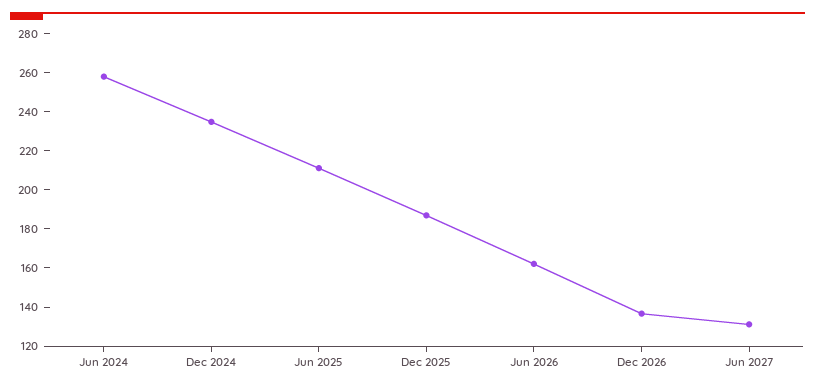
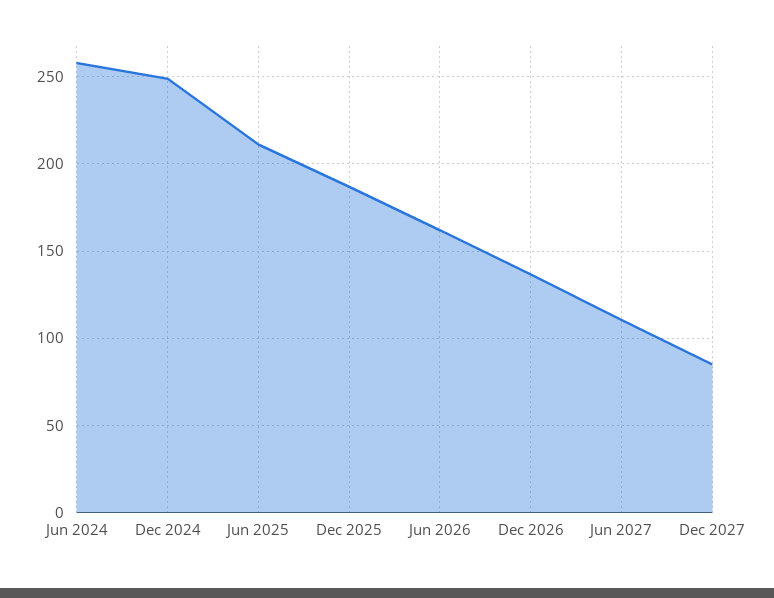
Dec 2024: 235 -> 250
Jun 2027: 130 -> 110
Dec 2027: none -> 85

